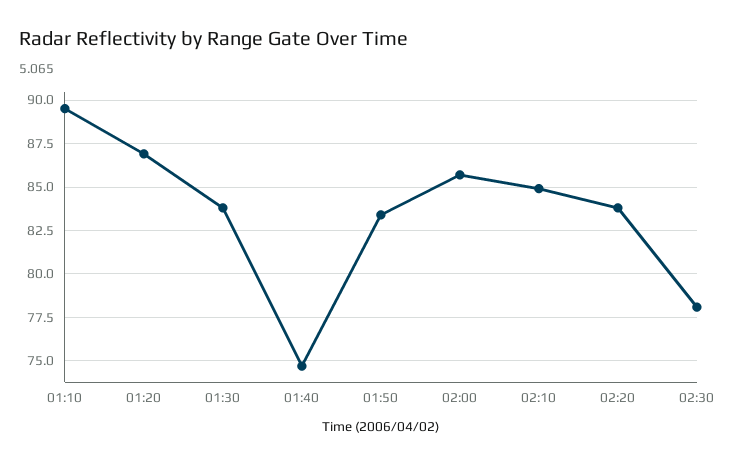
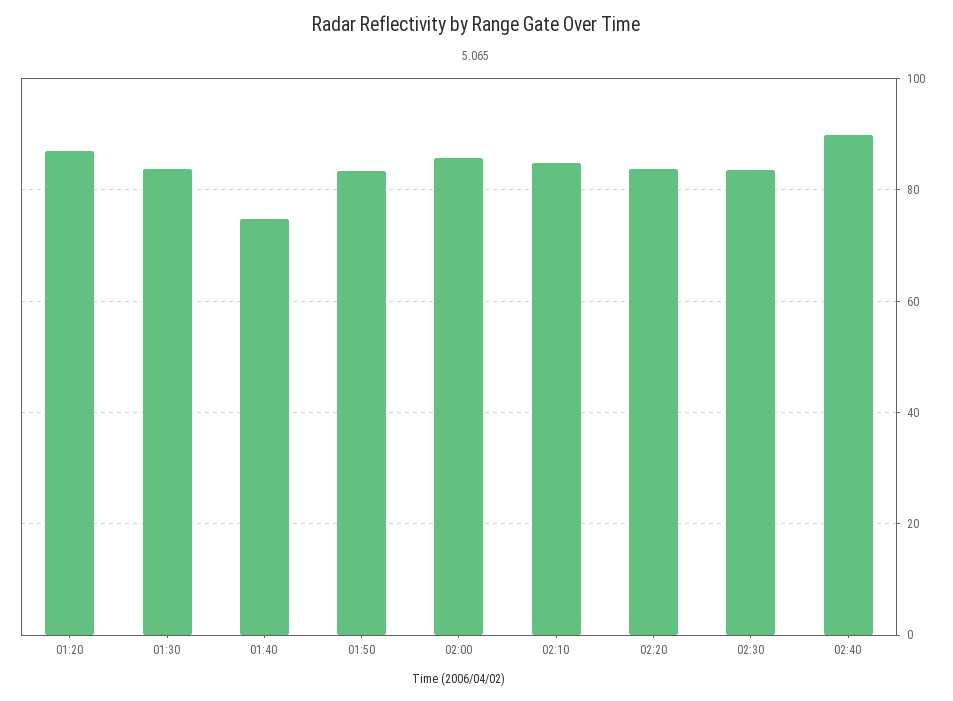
01:10: 89.5 -> none
02:30: 78 -> 84
02:40: none -> 90

